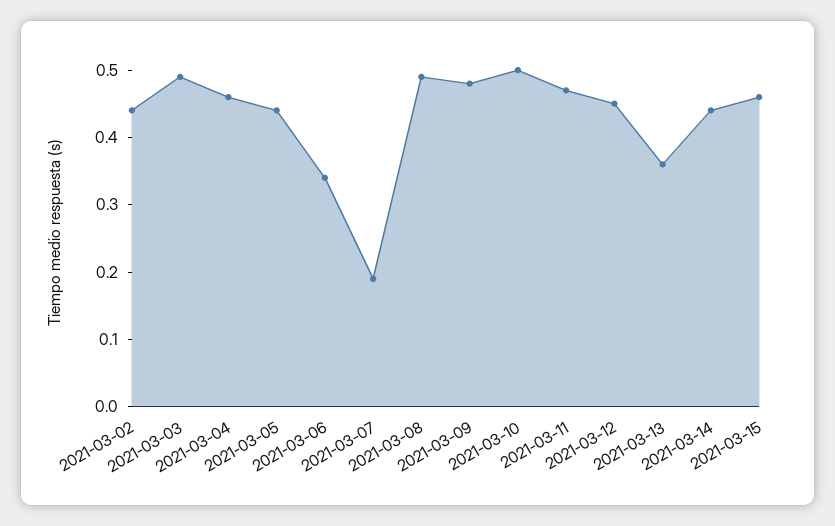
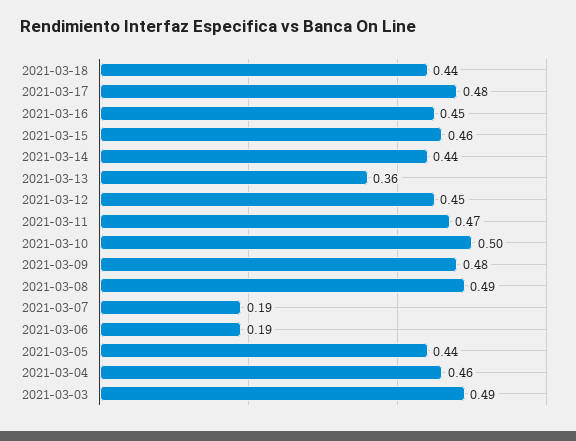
2021-03-02: 0.45 -> none
2021-03-06: 0.35 -> 0.19
2021-03-18: none -> 0.44
2021-03-17: none -> 0.48
2021-03-16: none -> 0.45

